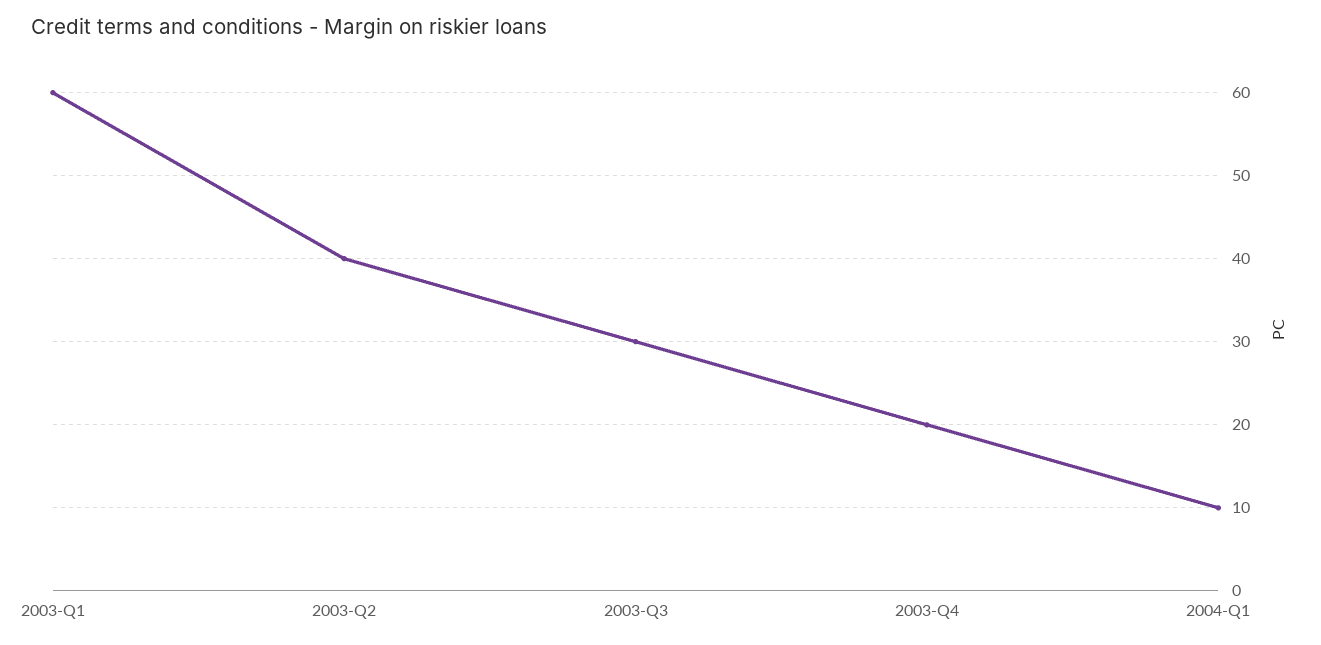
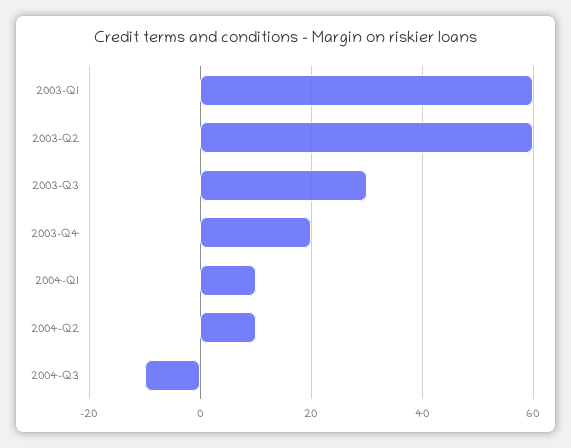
2003-Q2: 40 -> 60
2004-Q2: none -> 10
2004-Q3: none -> -10

